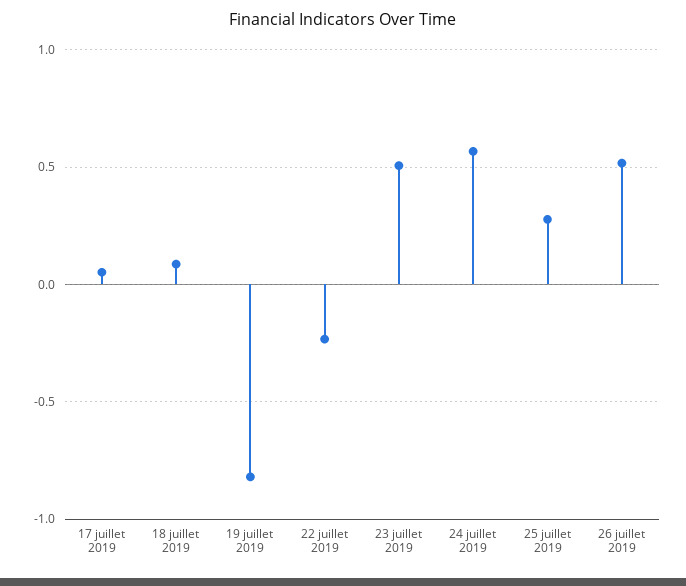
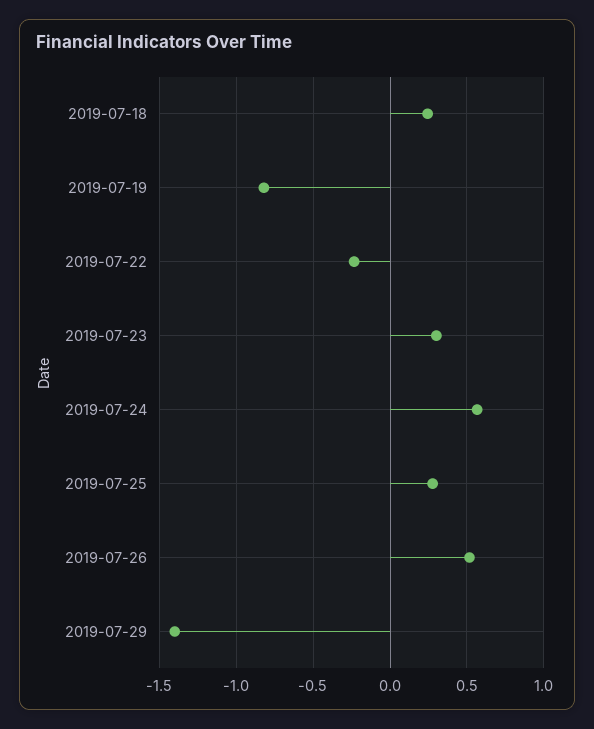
17 juillet 2019: 0.05 -> none
18 juillet 2019: 0.1 -> 0.25
23 juillet 2019: 0.5 -> 0.3
2019-07-29: none -> -1.4

